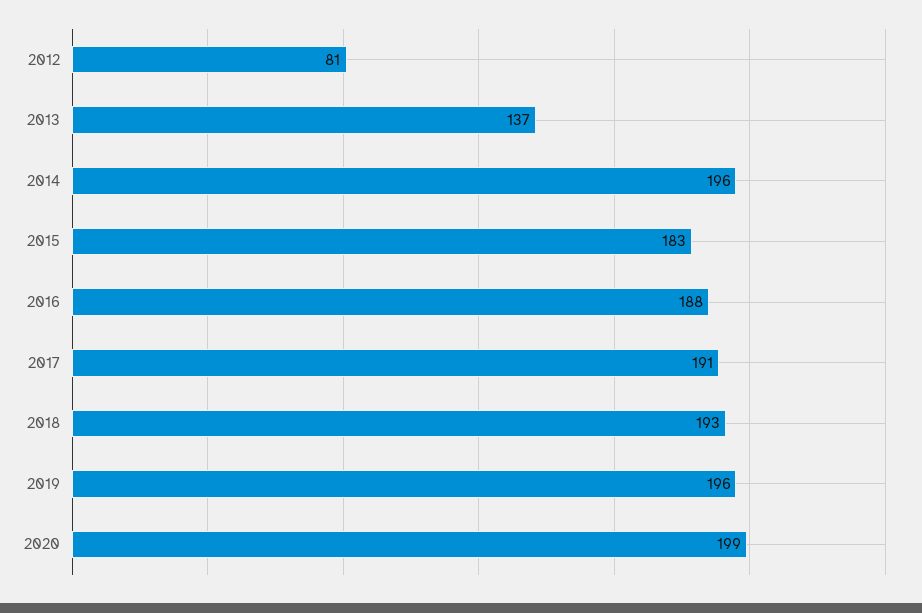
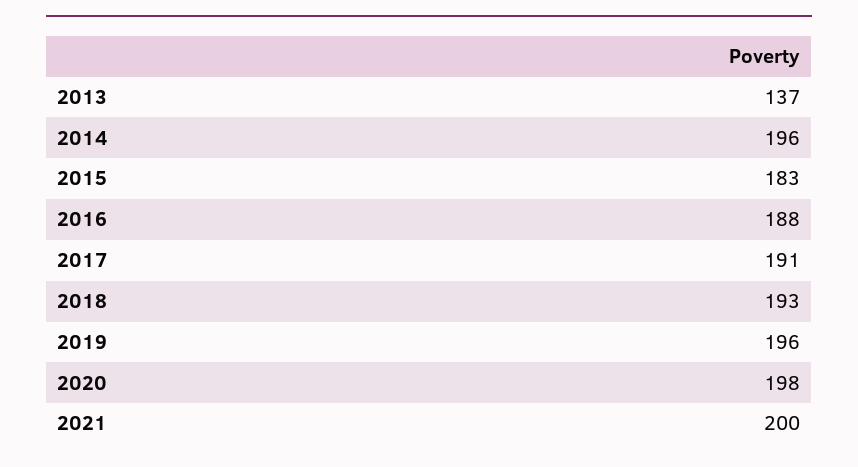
2012: 81 -> none
2020: 199 -> 198
2021: none -> 200

